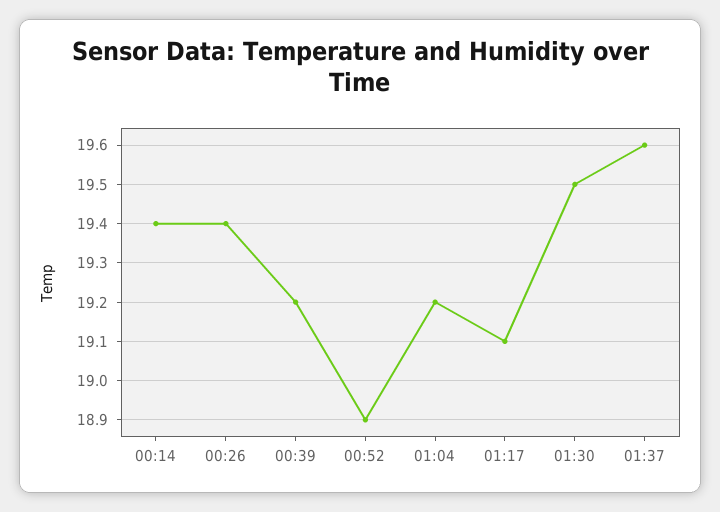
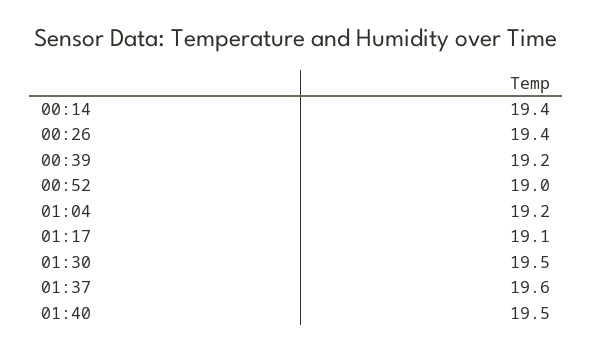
00:52: 18.9 -> 19
01:40: none -> 19.5

